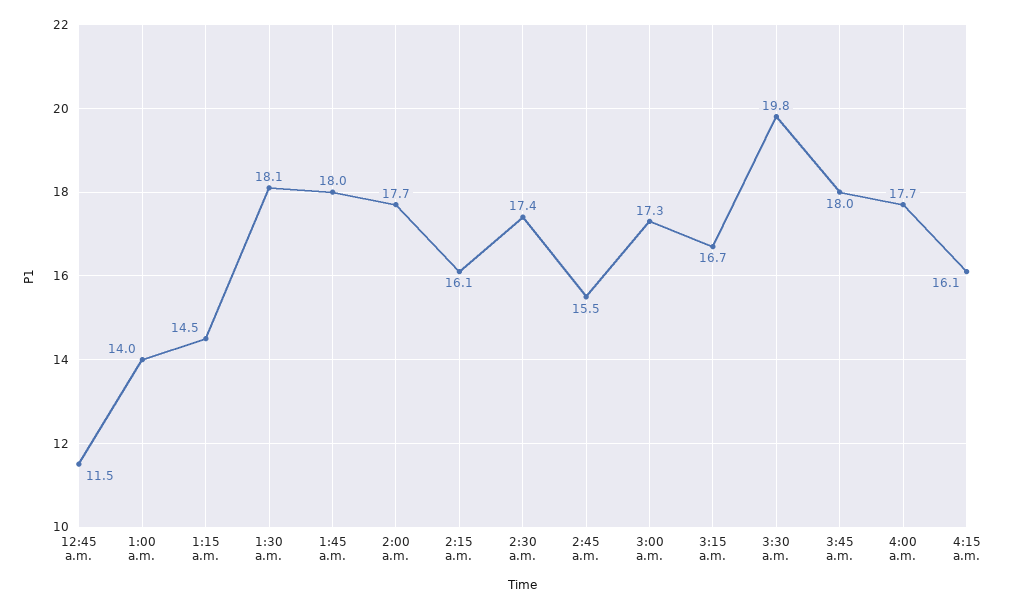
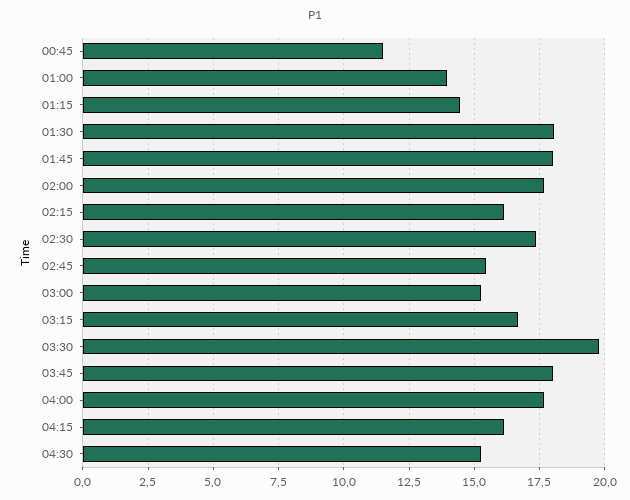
3:00 a.m.: 17.3 -> 15.25
04:30: none -> 15.25

